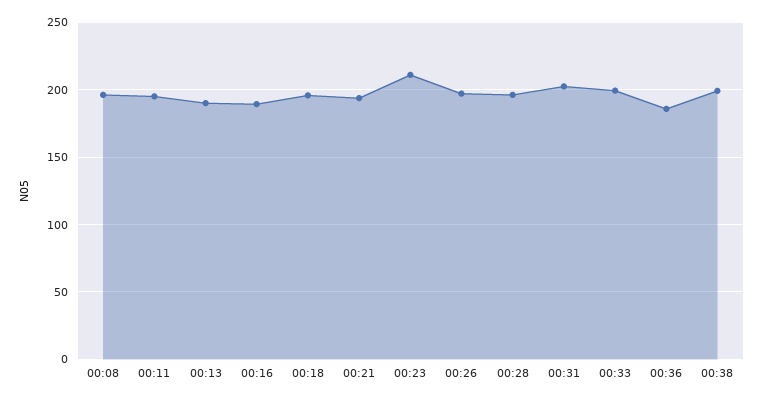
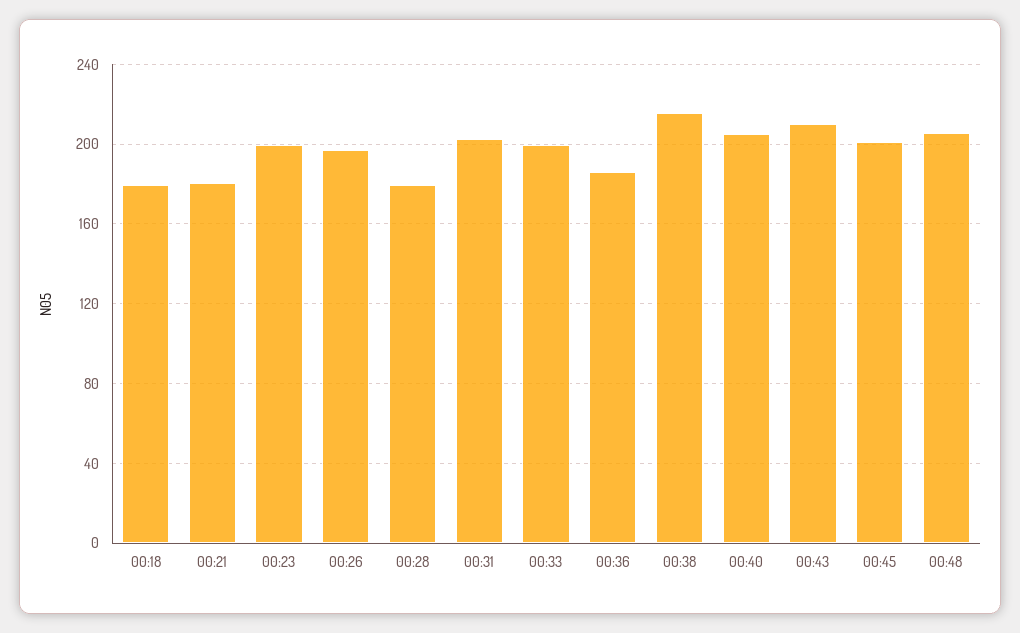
00:08: 195 -> none
00:11: 195 -> none
00:13: 190 -> none
00:16: 190 -> none
00:18: 195 -> 180
00:21: 195 -> 180
00:23: 210 -> 200
00:28: 195 -> 180
00:38: 200 -> 215
00:40: none -> 205
00:43: none -> 210
00:45: none -> 200
00:48: none -> 205

